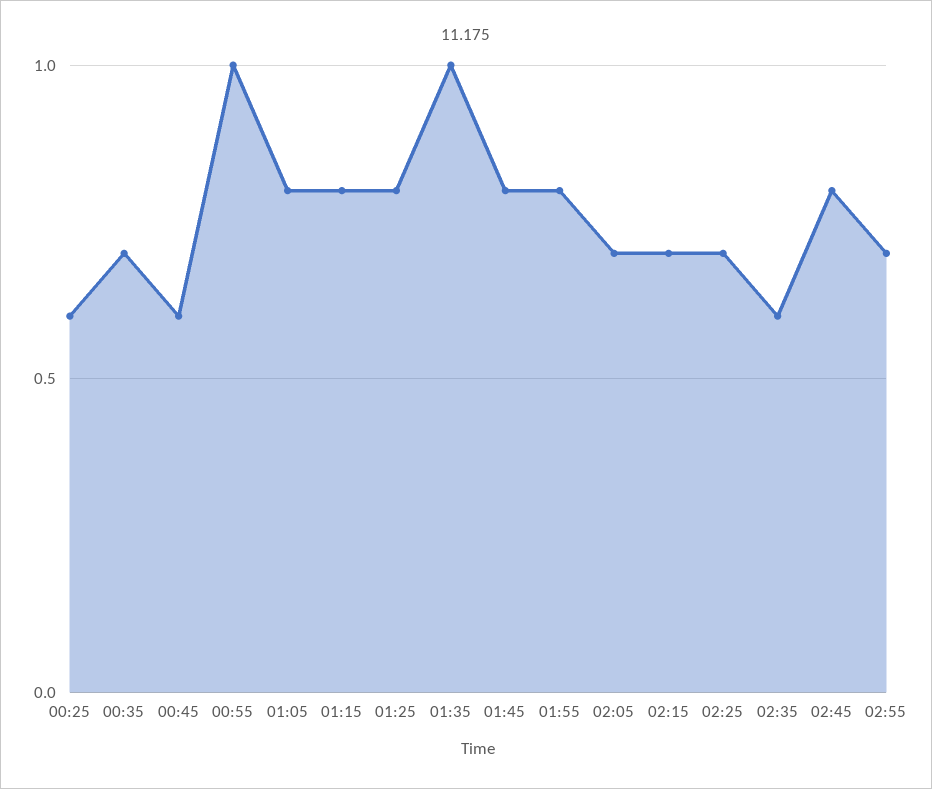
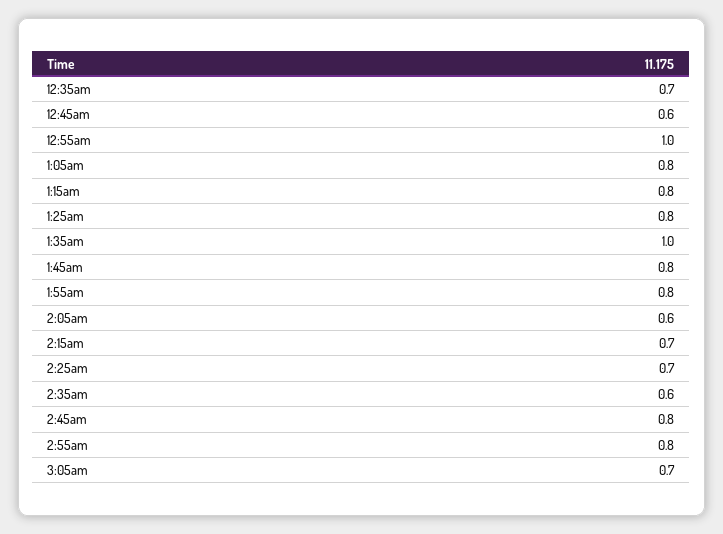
00:25: 0.6 -> none
02:05: 0.7 -> 0.6
02:55: 0.7 -> 0.8
3:05am: none -> 0.7

